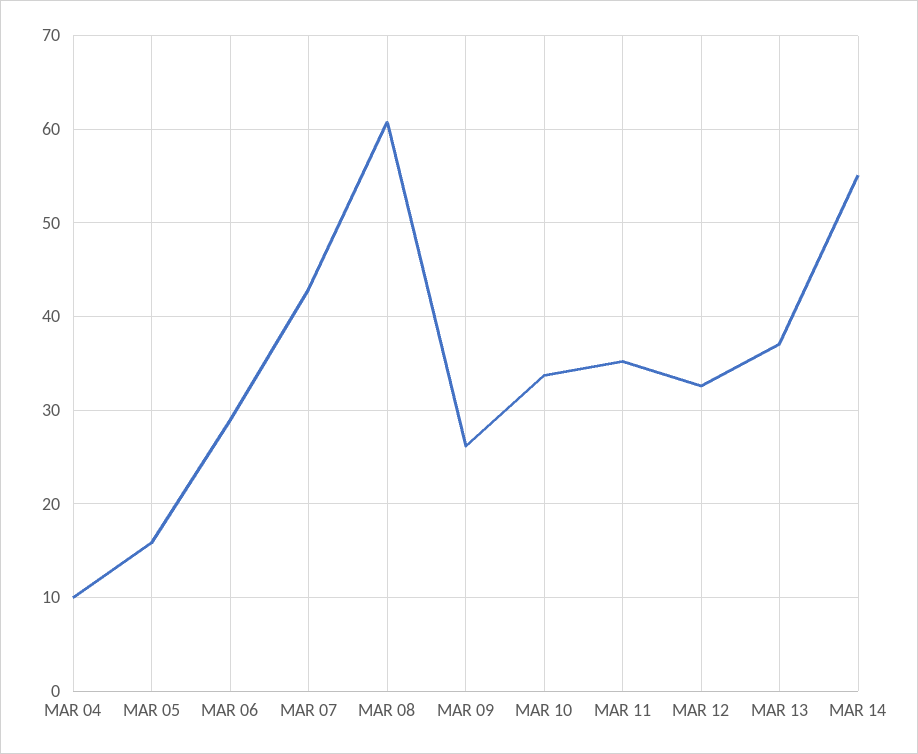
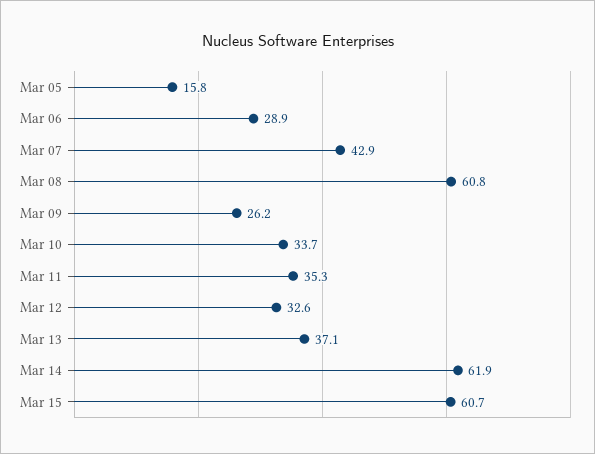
MAR 04: 10 -> none
MAR 14: 55 -> 61.9
Mar 15: none -> 60.7

